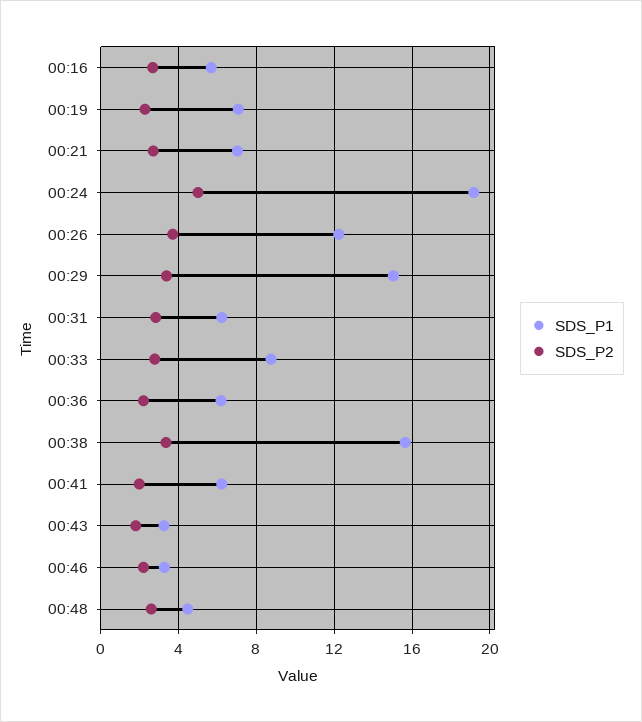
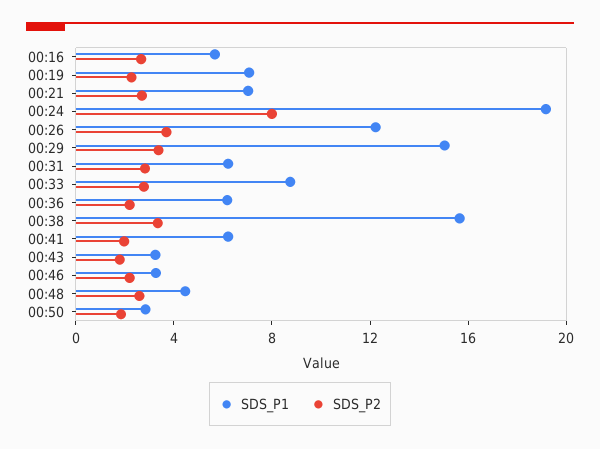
SDS_P2, 00:24: 5 -> 8
SDS_P1, 00:50: none -> 3
SDS_P2, 00:50: none -> 2

